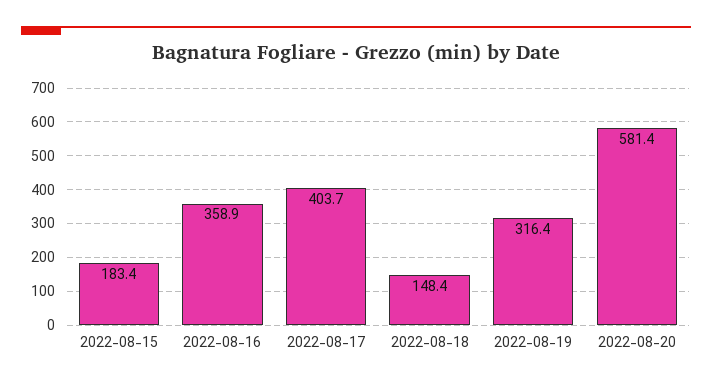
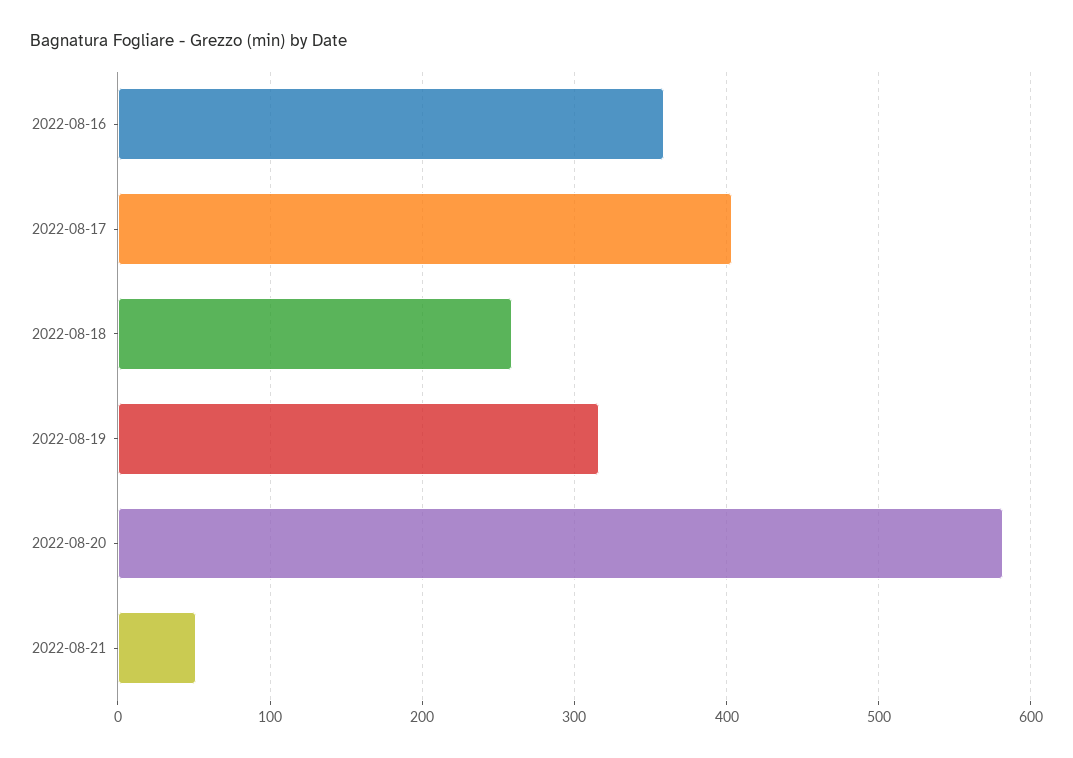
2022-08-15: 183.4 -> none
2022-08-18: 148.4 -> 260
2022-08-21: none -> 50

